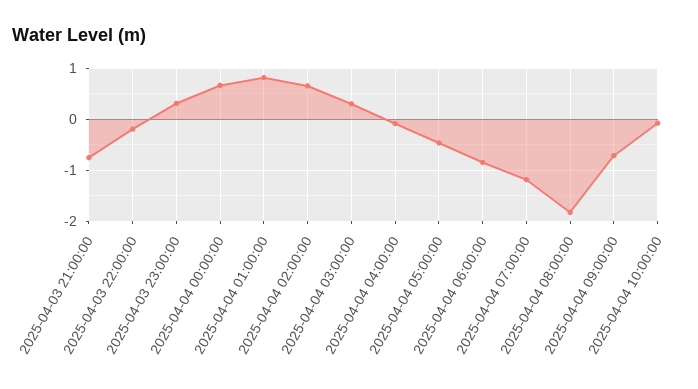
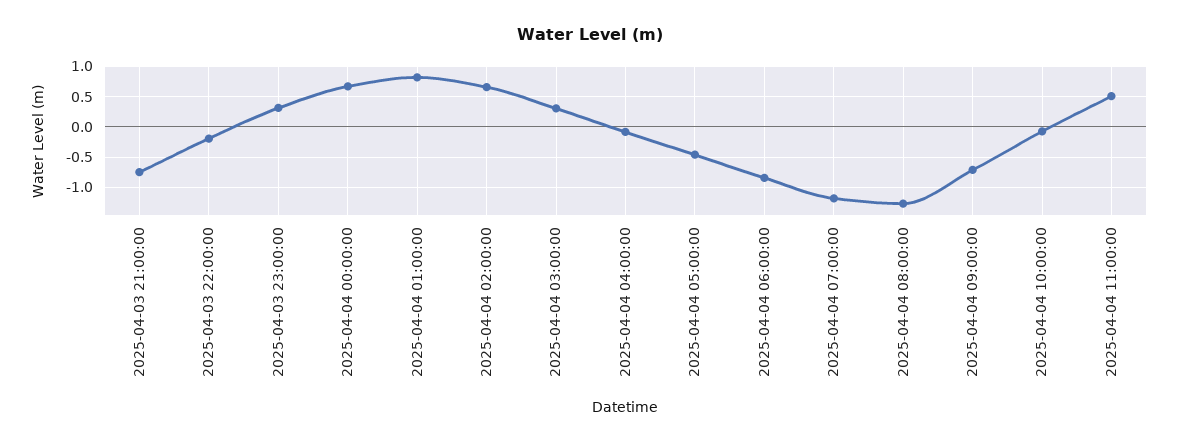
2025-04-04 08:00:00: -1.8 -> -1.3
2025-04-04 11:00:00: none -> 0.5

